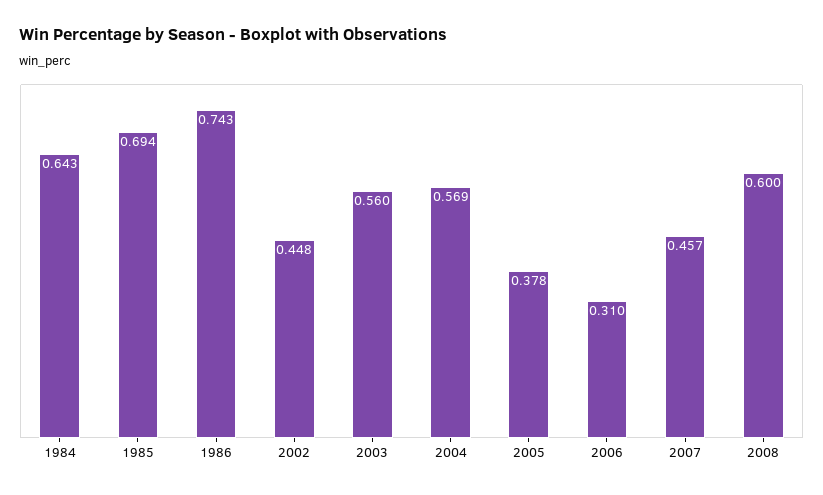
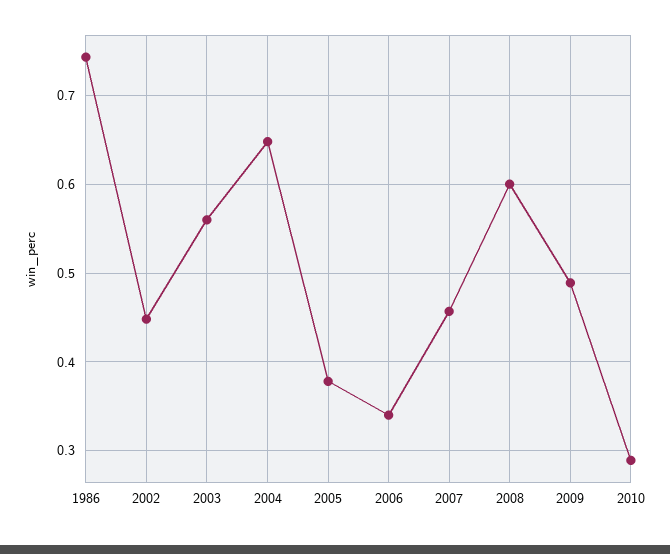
1984: 0.643 -> none
1985: 0.694 -> none
2004: 0.569 -> 0.65
2006: 0.31 -> 0.34
2009: none -> 0.49
2010: none -> 0.29

